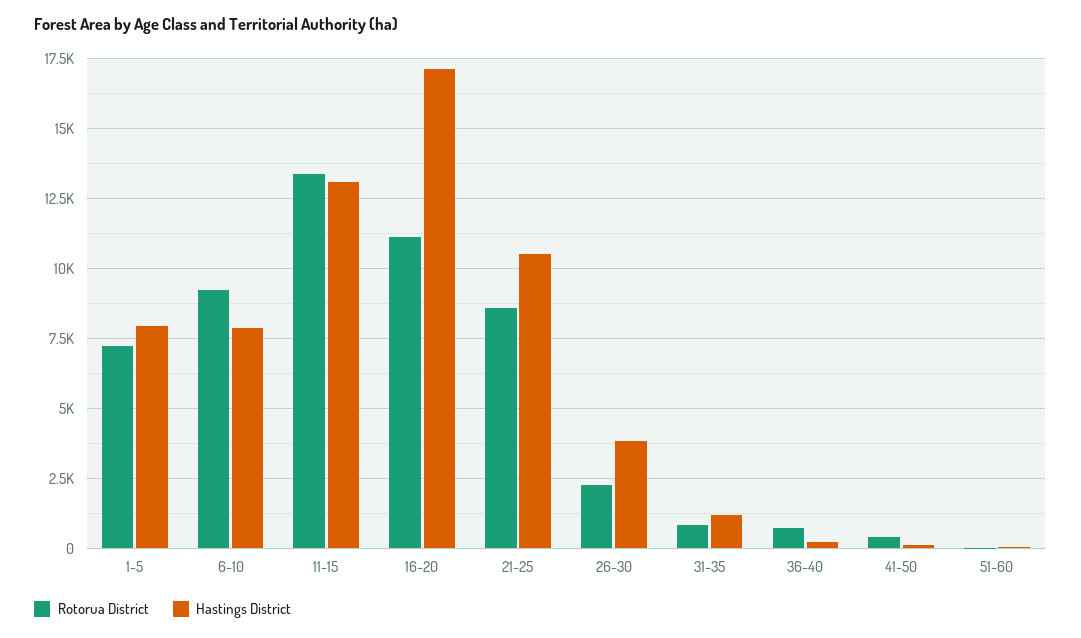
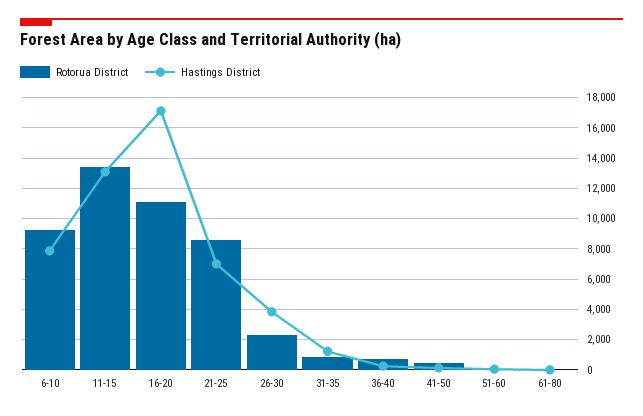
Rotorua District, 1-5: 7250 -> none
Hastings District, 1-5: 8000 -> none
Hastings District, 21-25: 10500 -> 7000
Rotorua District, 61-80: none -> 0
Hastings District, 61-80: none -> 0

